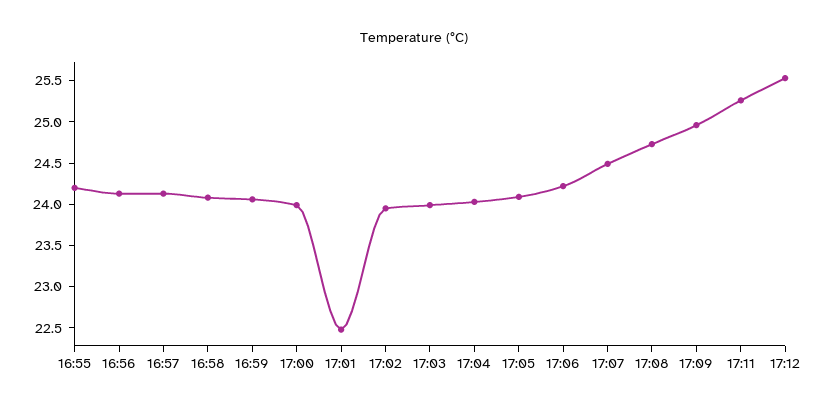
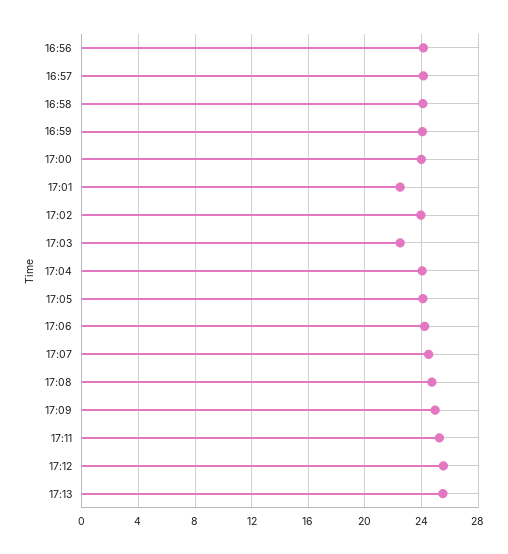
16:55: 24.2 -> none
17:03: 24 -> 22.5
17:13: none -> 25.5

